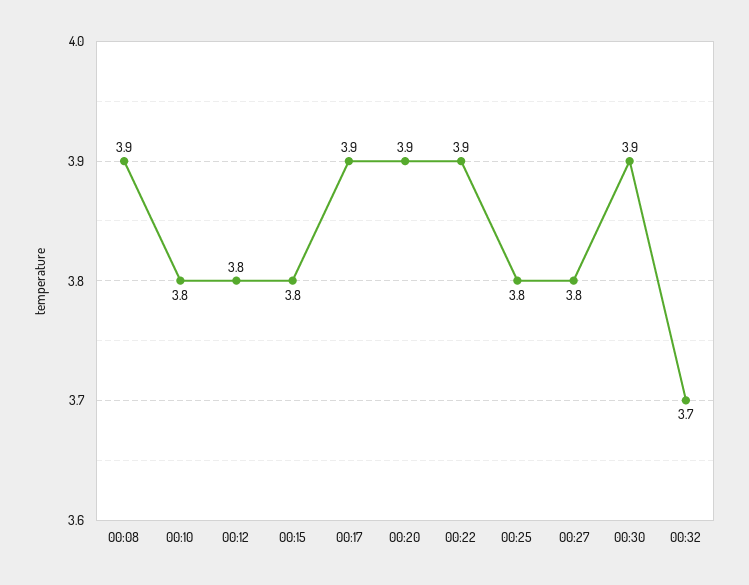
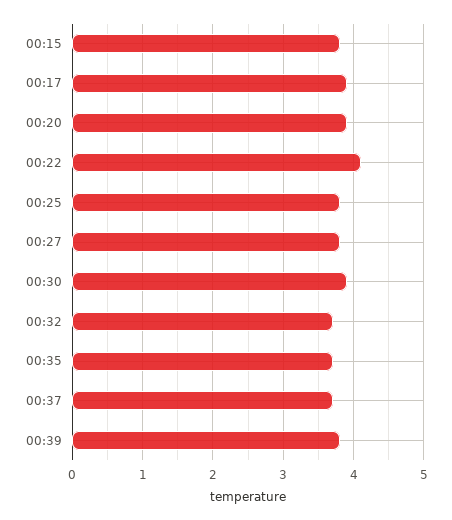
00:08: 3.9 -> none
00:10: 3.8 -> none
00:12: 3.8 -> none
00:22: 3.9 -> 4.1
00:35: none -> 3.7
00:37: none -> 3.7
00:39: none -> 3.8

